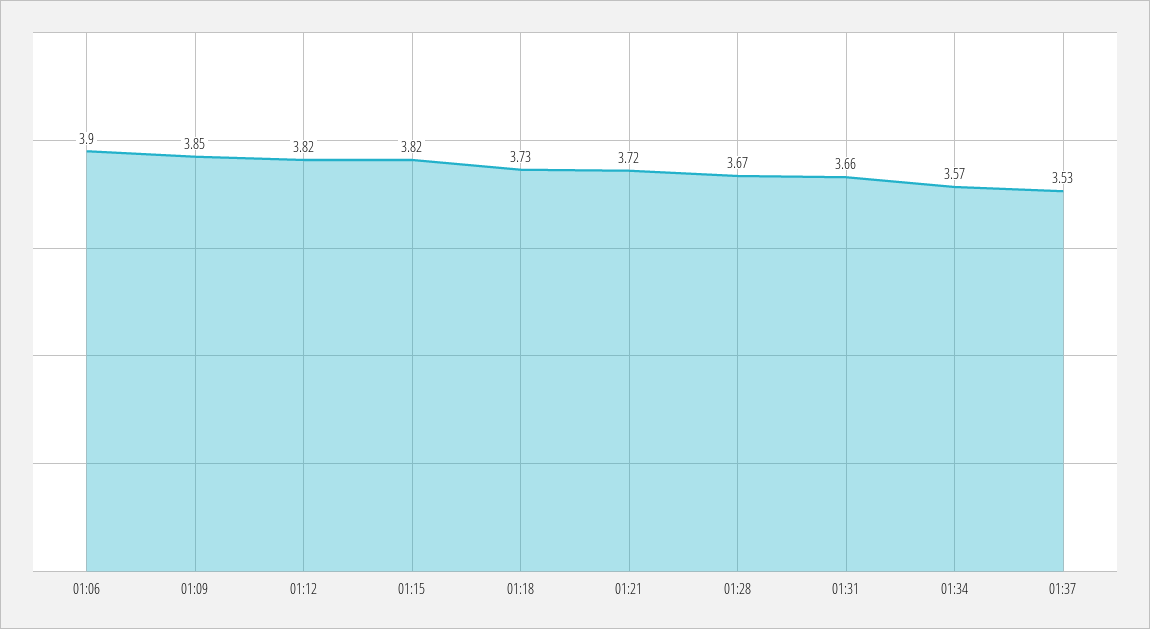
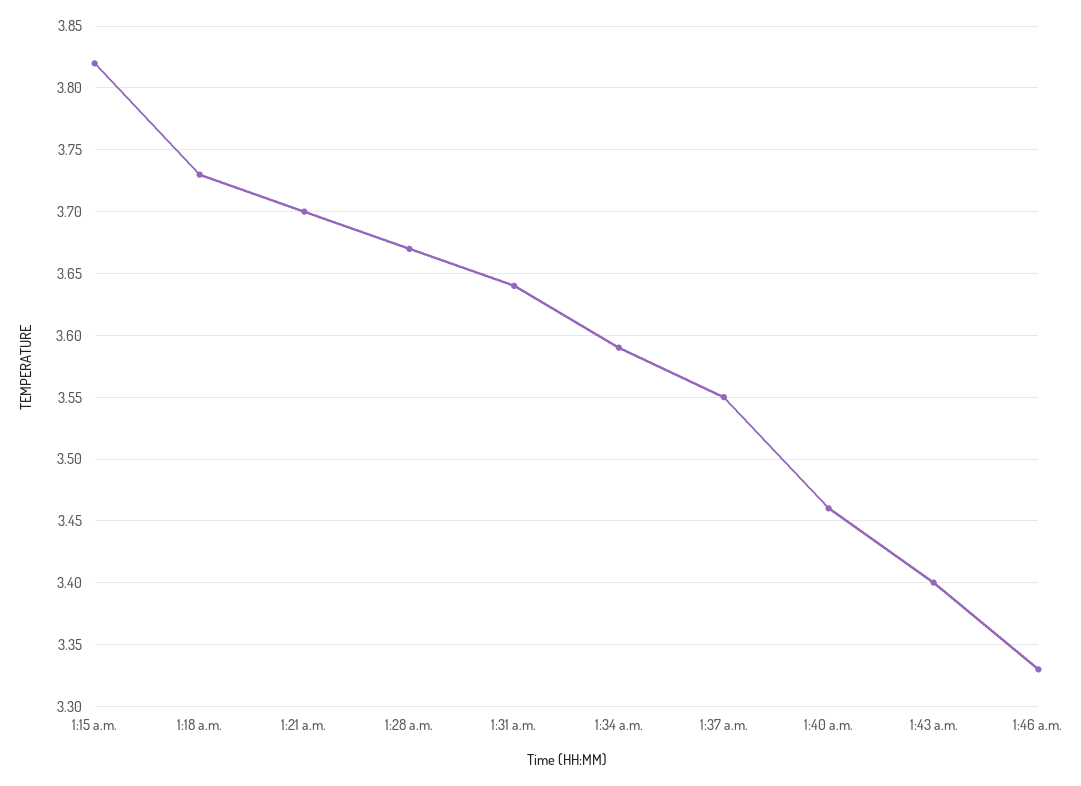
01:06: 3.9 -> none
01:09: 3.85 -> none
01:12: 3.82 -> none
01:21: 3.72 -> 3.7
01:31: 3.66 -> 3.64
01:34: 3.57 -> 3.59
01:37: 3.53 -> 3.55
1:40 a.m.: none -> 3.46
1:43 a.m.: none -> 3.4
1:46 a.m.: none -> 3.33

